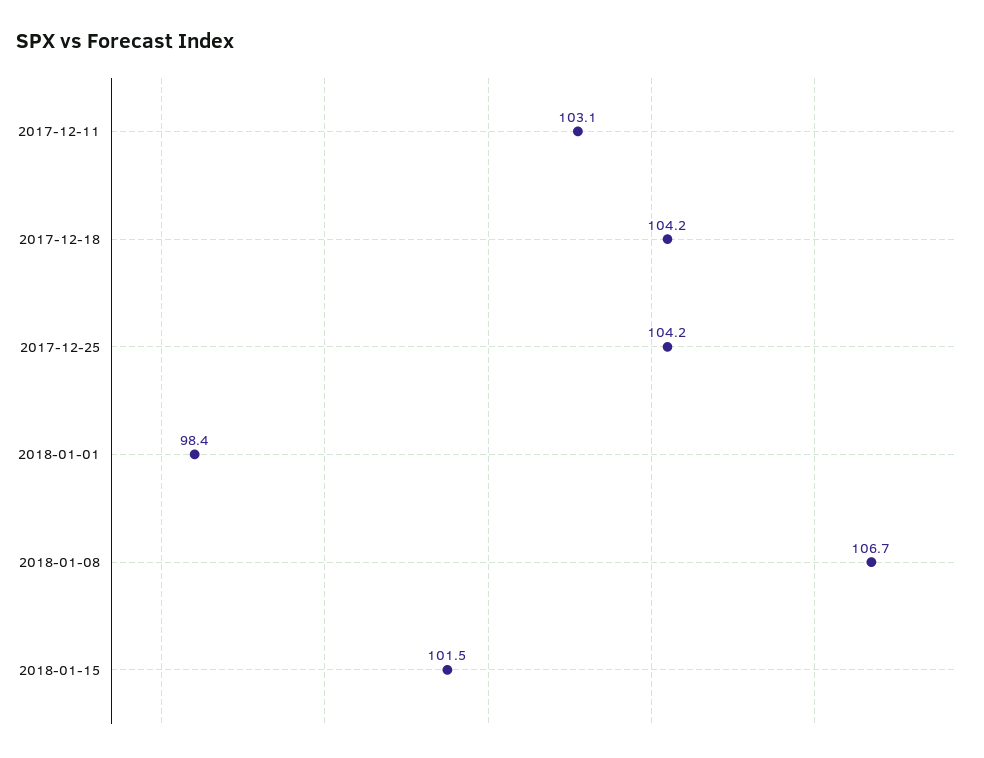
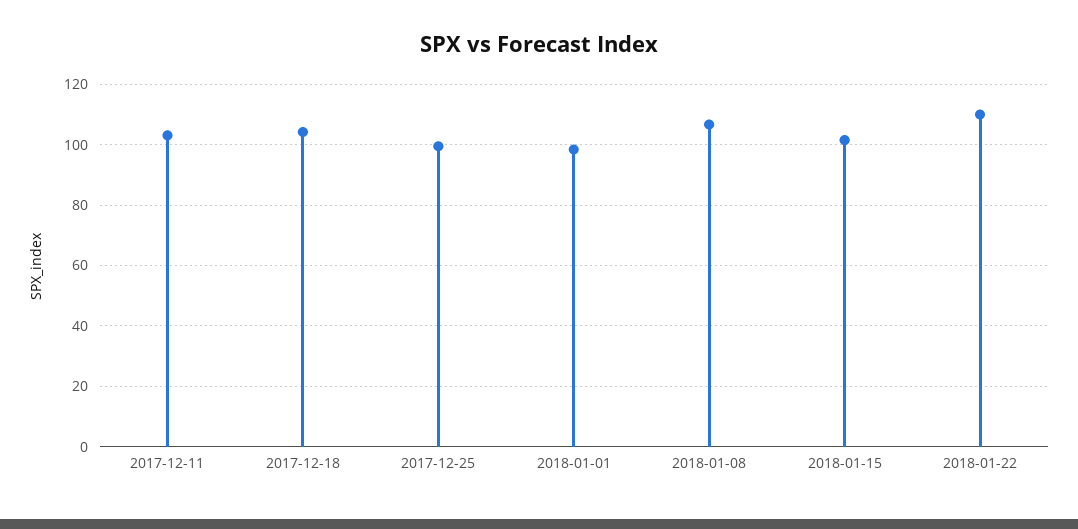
2017-12-25: 104.2 -> 100
2018-01-22: none -> 110

